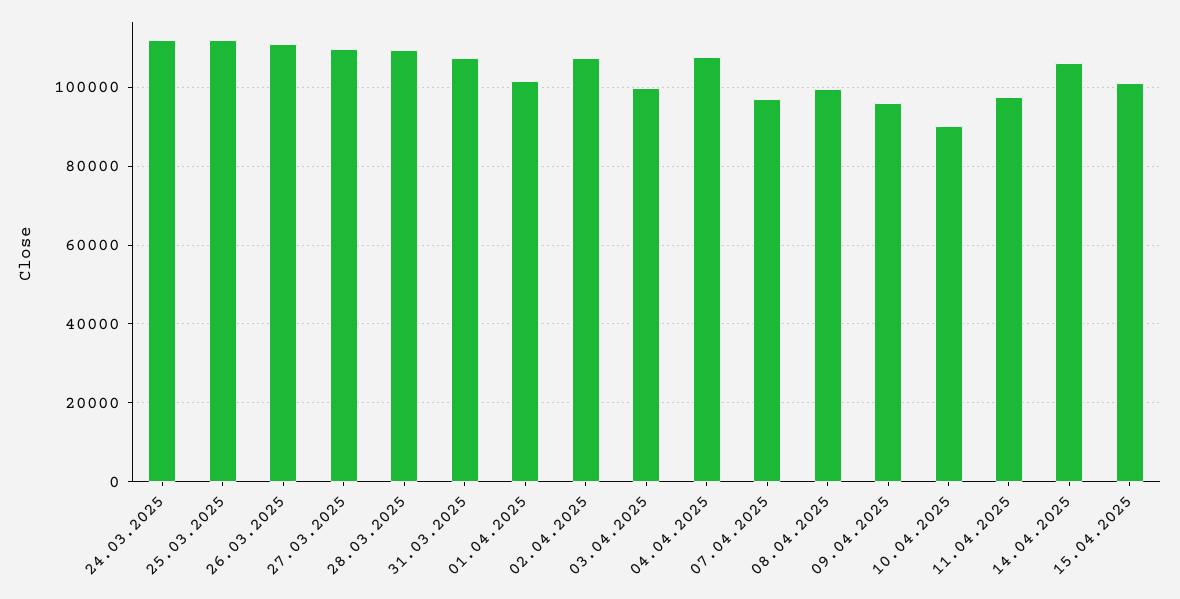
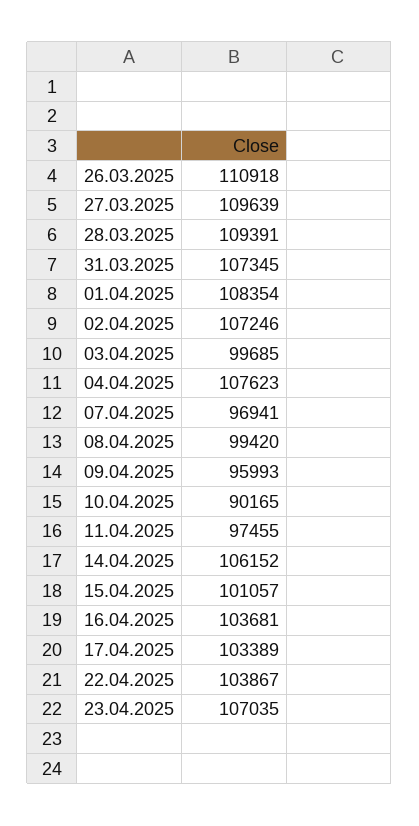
24.03.2025: 112000 -> none
25.03.2025: 112000 -> none
01.04.2025: 102000 -> 108354
16.04.2025: none -> 103681
17.04.2025: none -> 103389
22.04.2025: none -> 103867
23.04.2025: none -> 107035

